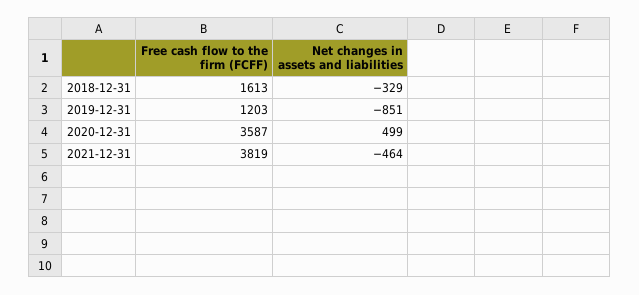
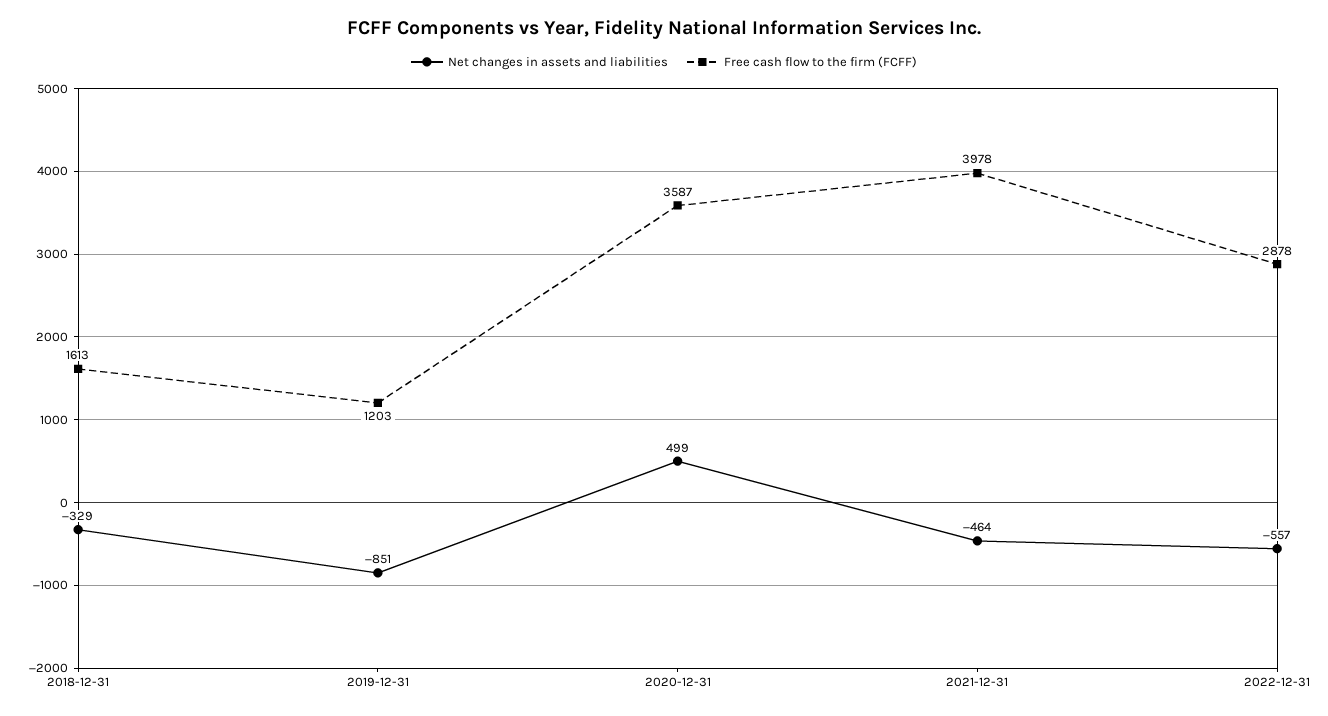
Free cash flow to the firm (FCFF), 2021-12-31: 3819 -> 3978
Net changes in assets and liabilities, 2022-12-31: none -> -557
Free cash flow to the firm (FCFF), 2022-12-31: none -> 2878

